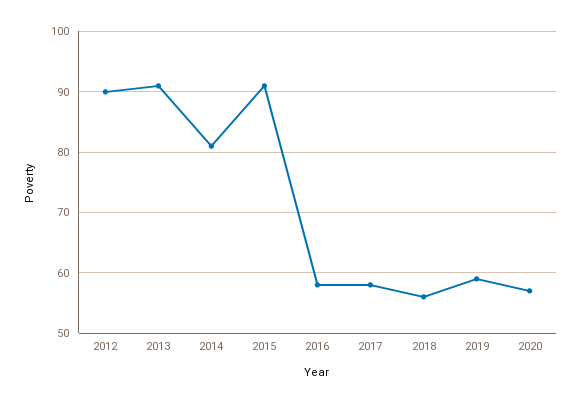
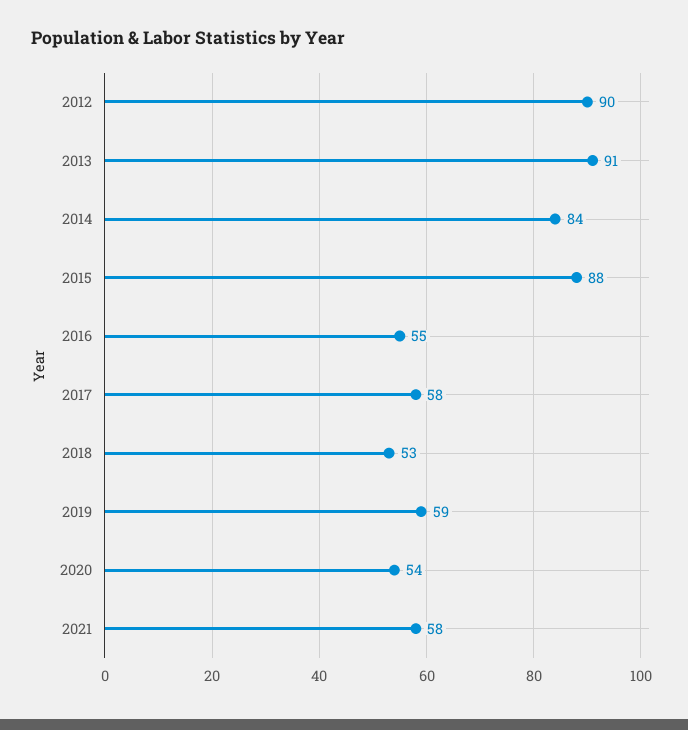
2014: 81 -> 84
2015: 91 -> 88
2016: 58 -> 55
2018: 56 -> 53
2020: 57 -> 54
2021: none -> 58

